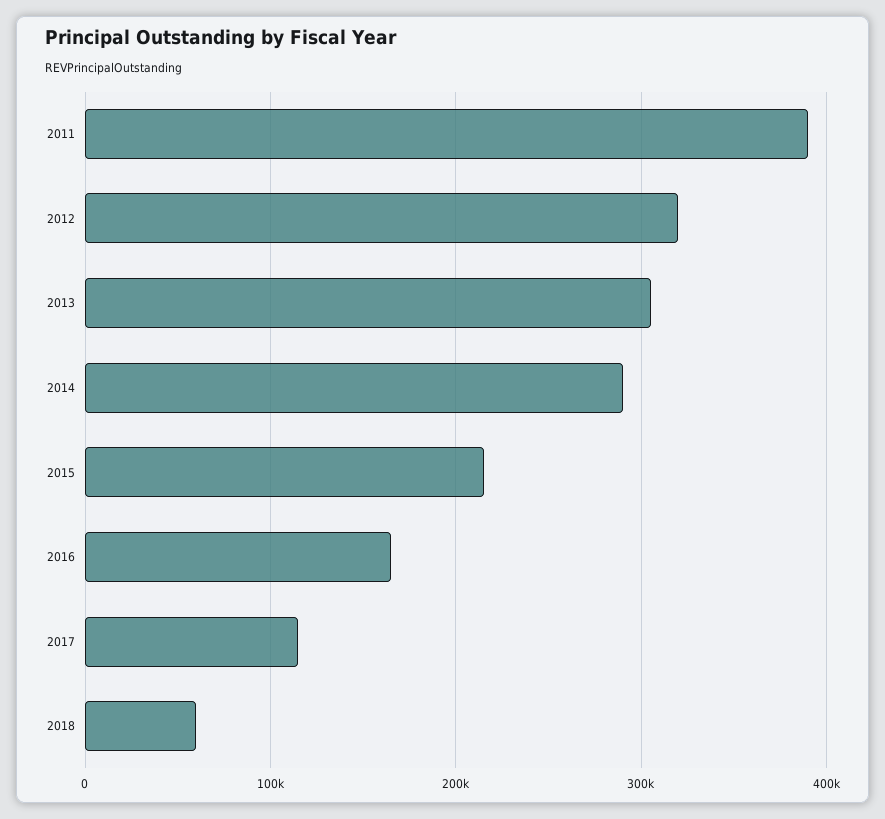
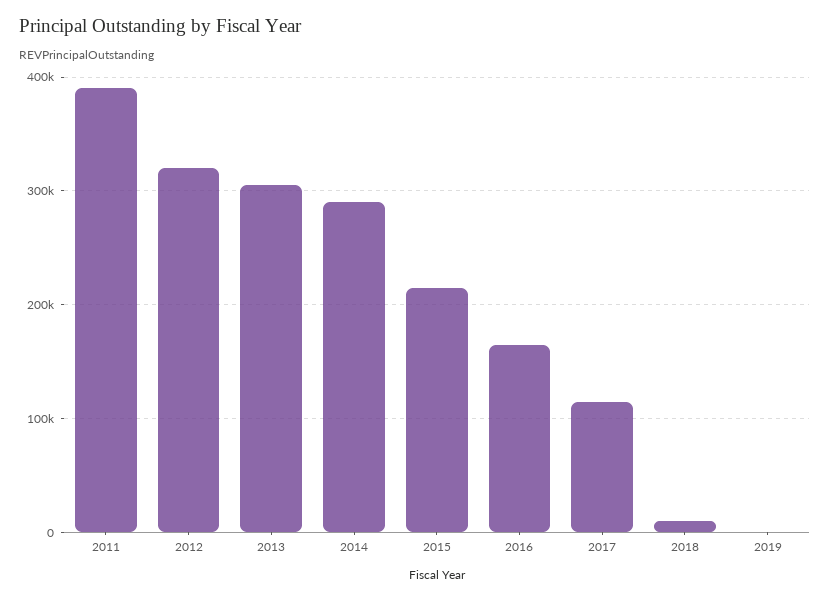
2018: 60000 -> 10000
2019: none -> 0

